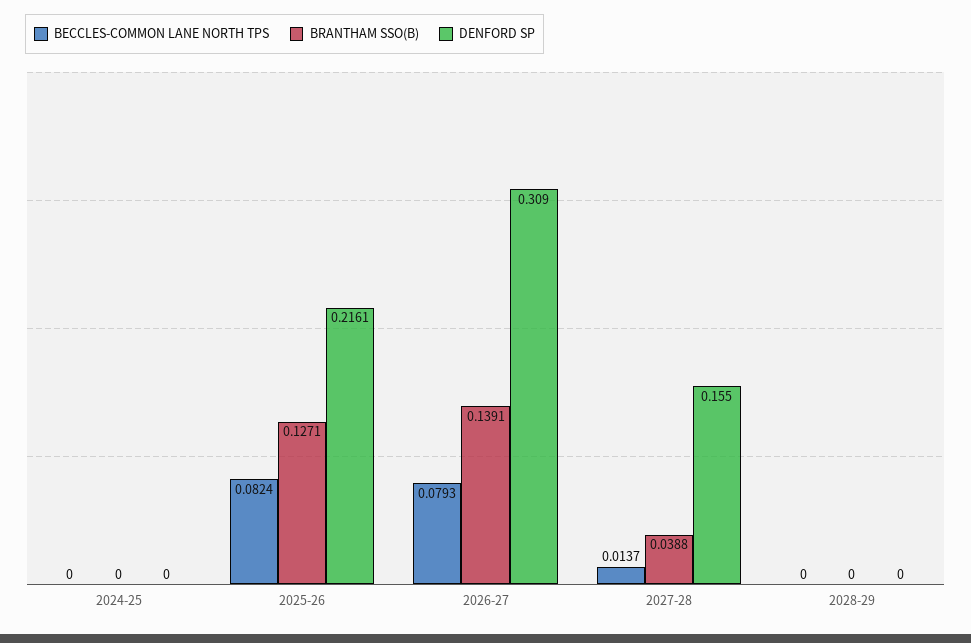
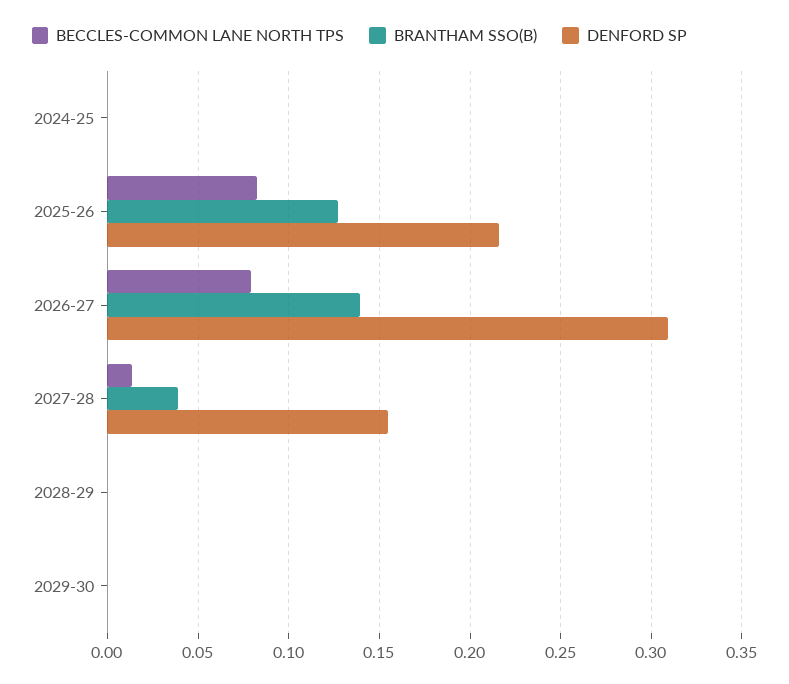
BECCLES-COMMON LANE NORTH TPS, 2029-30: none -> 0
BRANTHAM SSO(B), 2029-30: none -> 0
DENFORD SP, 2029-30: none -> 0

